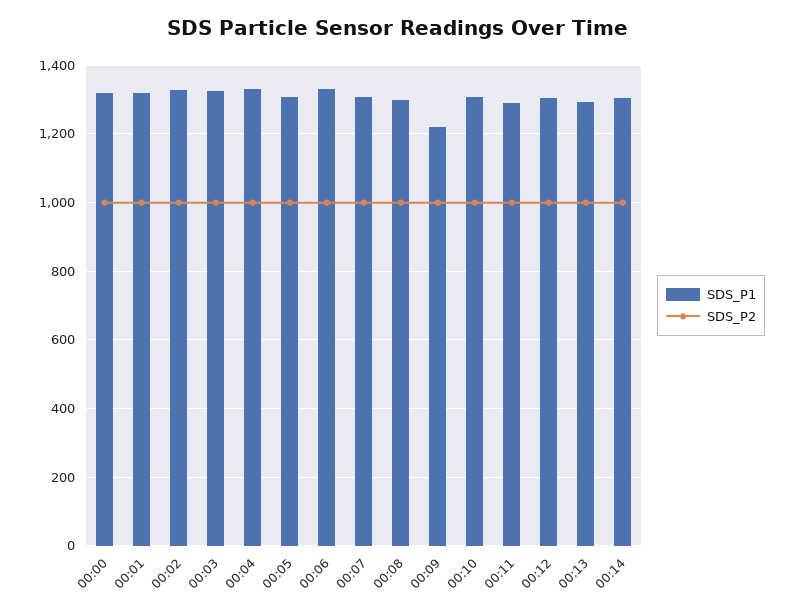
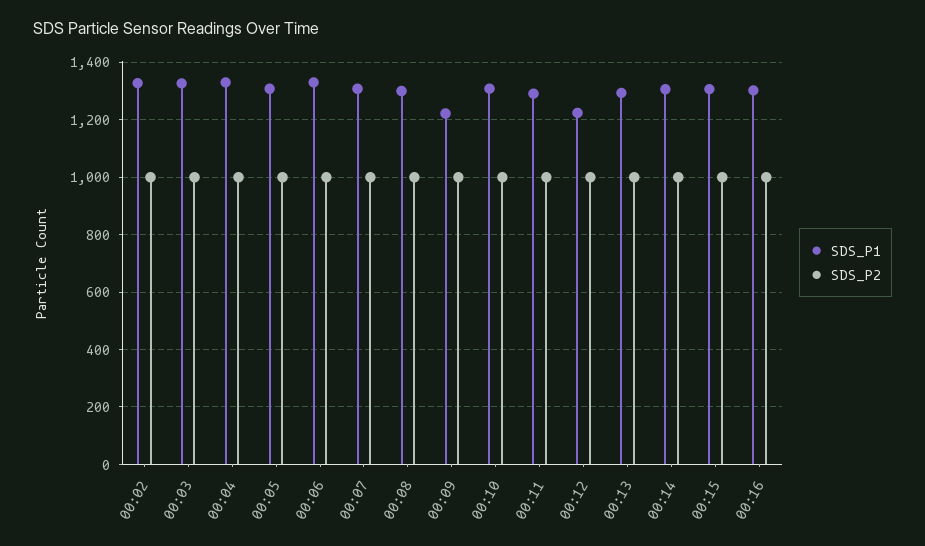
SDS_P1, 00:00: 1320 -> none
SDS_P2, 00:00: 1000 -> none
SDS_P1, 00:01: 1320 -> none
SDS_P2, 00:01: 1000 -> none
SDS_P1, 00:12: 1300 -> 1225
SDS_P1, 00:15: none -> 1300
SDS_P2, 00:15: none -> 1000
SDS_P1, 00:16: none -> 1300
SDS_P2, 00:16: none -> 1000

